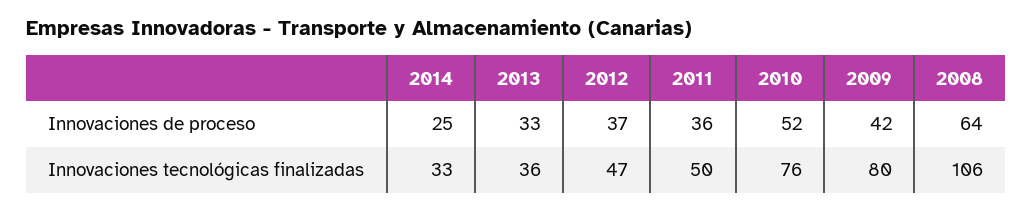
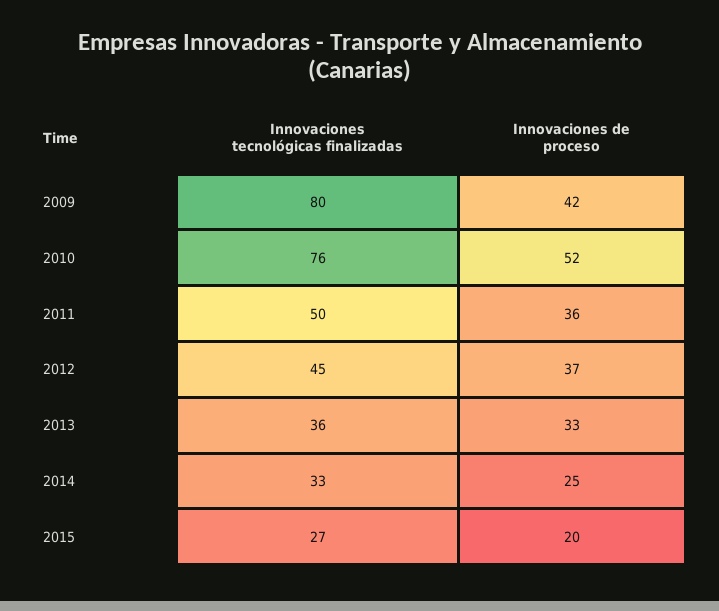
2008, Innovaciones de proceso: 64 -> none
2012, Innovaciones tecnológicas finalizadas: 47 -> 45
2008, Innovaciones tecnológicas finalizadas: 106 -> none
2015, Innovaciones tecnológicas finalizadas: none -> 27
2015, Innovaciones de proceso: none -> 20

